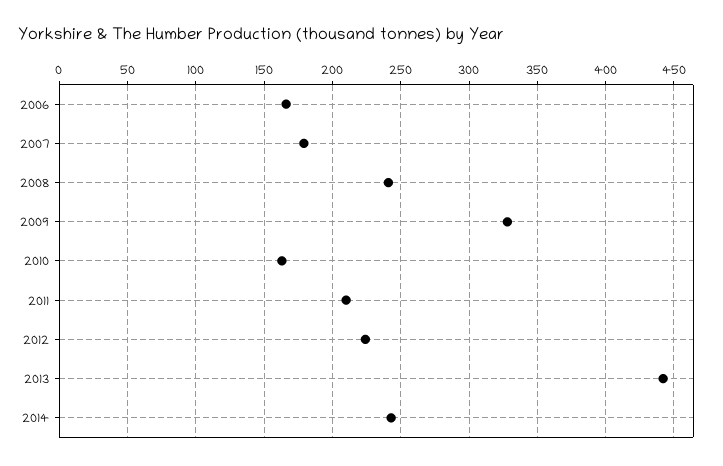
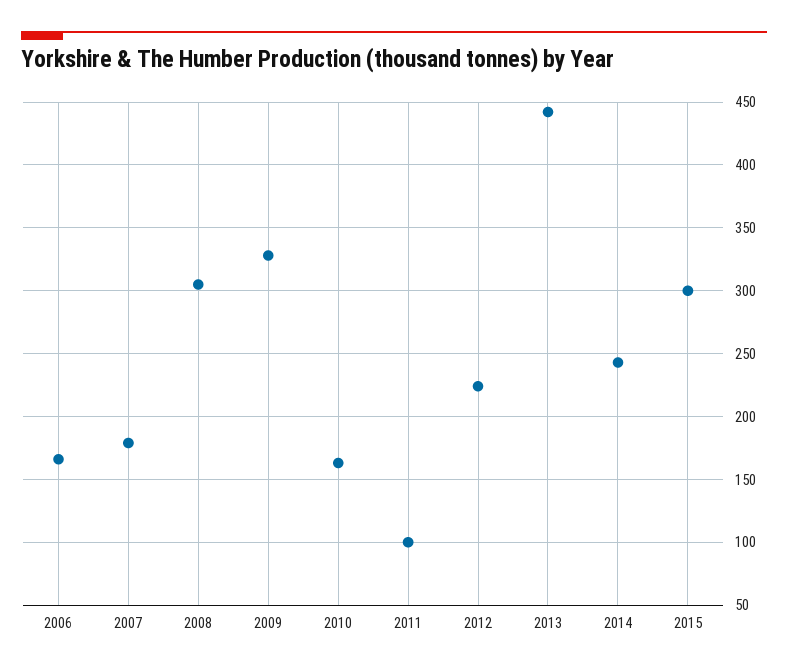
2008: 240 -> 305
2011: 210 -> 100
2015: none -> 300

